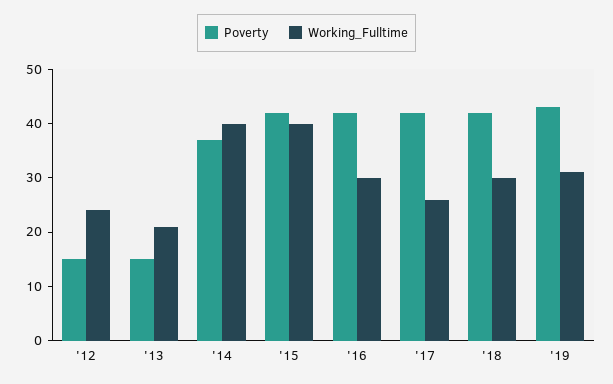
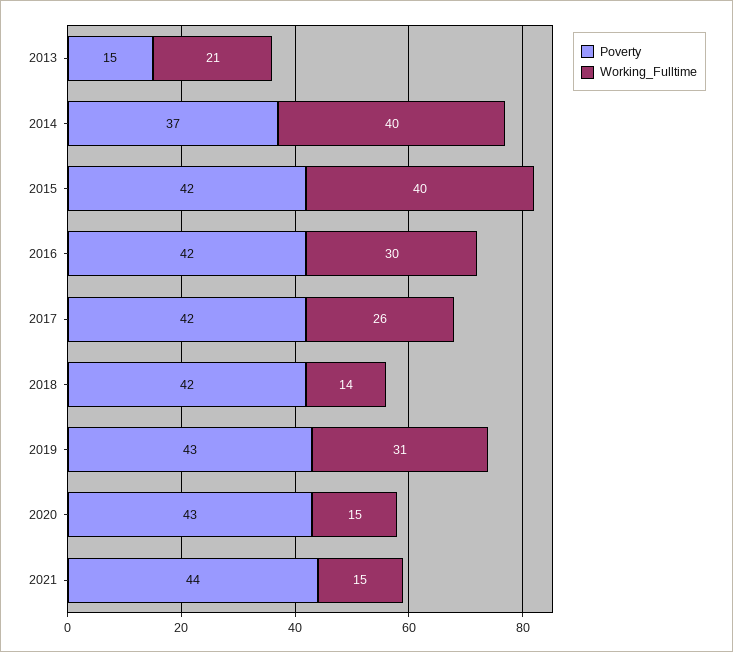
Poverty, '12: 15 -> none
Working_Fulltime, '12: 25 -> none
Working_Fulltime, '18: 30 -> 14
Poverty, 2020: none -> 43
Working_Fulltime, 2020: none -> 15
Poverty, 2021: none -> 44
Working_Fulltime, 2021: none -> 15

